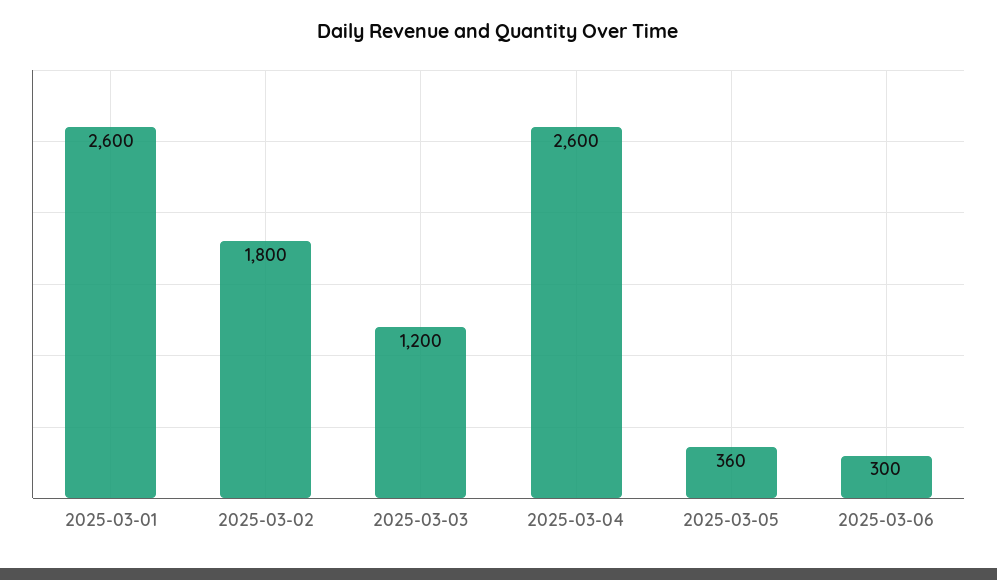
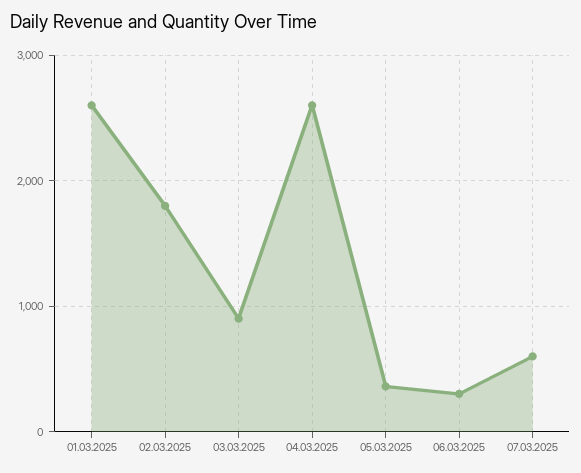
2025-03-03: 1200 -> 900
07.03.2025: none -> 600

